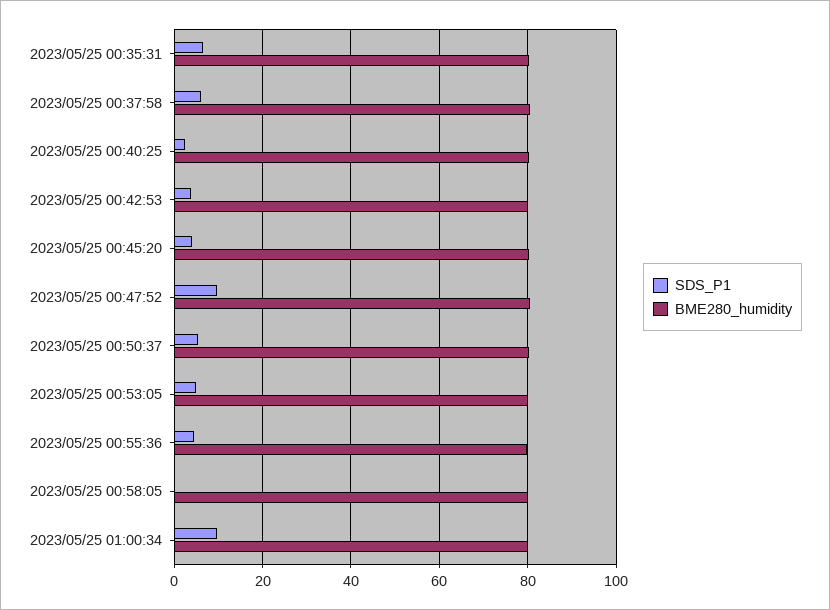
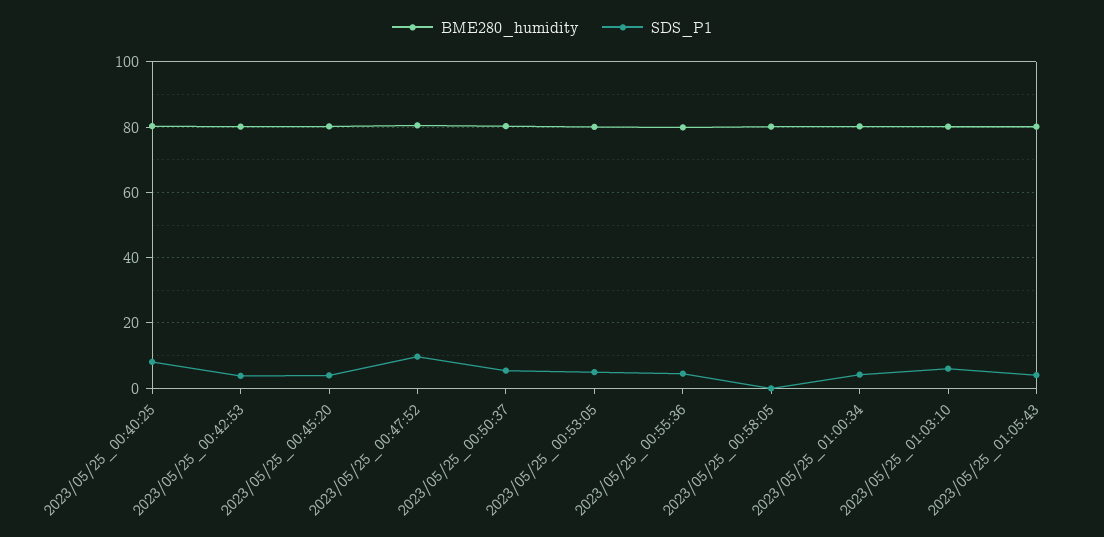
SDS_P1, 2023/05/25 00:35:31: 6 -> none
BME280_humidity, 2023/05/25 00:35:31: 80 -> none
SDS_P1, 2023/05/25 00:37:58: 6 -> none
BME280_humidity, 2023/05/25 00:37:58: 80 -> none
SDS_P1, 2023/05/25 00:40:25: 2 -> 8
SDS_P1, 2023/05/25 01:00:34: 10 -> 4
BME280_humidity, 2023/05/25_01:03:10: none -> 80
SDS_P1, 2023/05/25_01:03:10: none -> 6
BME280_humidity, 2023/05/25_01:05:43: none -> 80
SDS_P1, 2023/05/25_01:05:43: none -> 4

